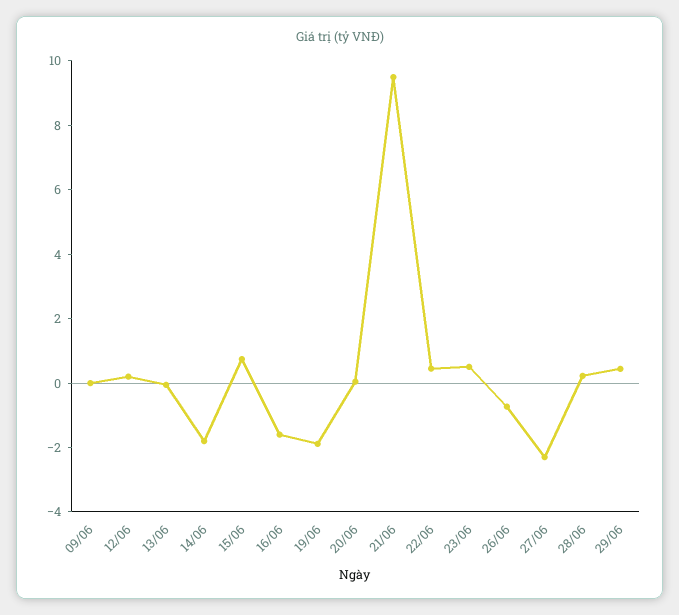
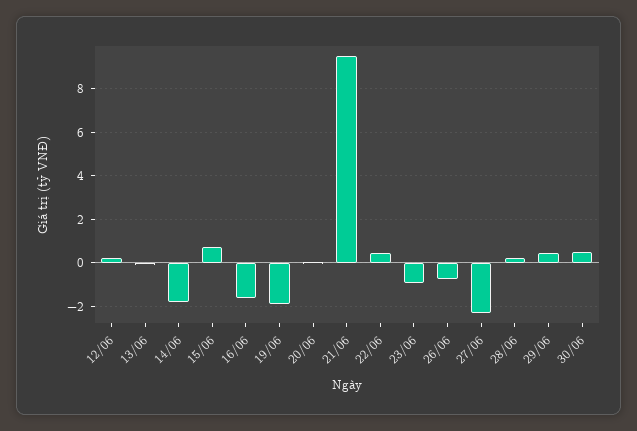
09/06: 0 -> none
23/06: 0.5 -> -1
30/06: none -> 0.5

